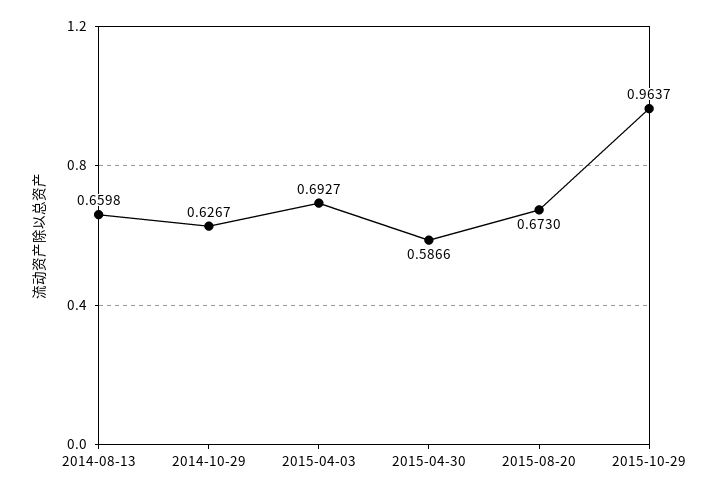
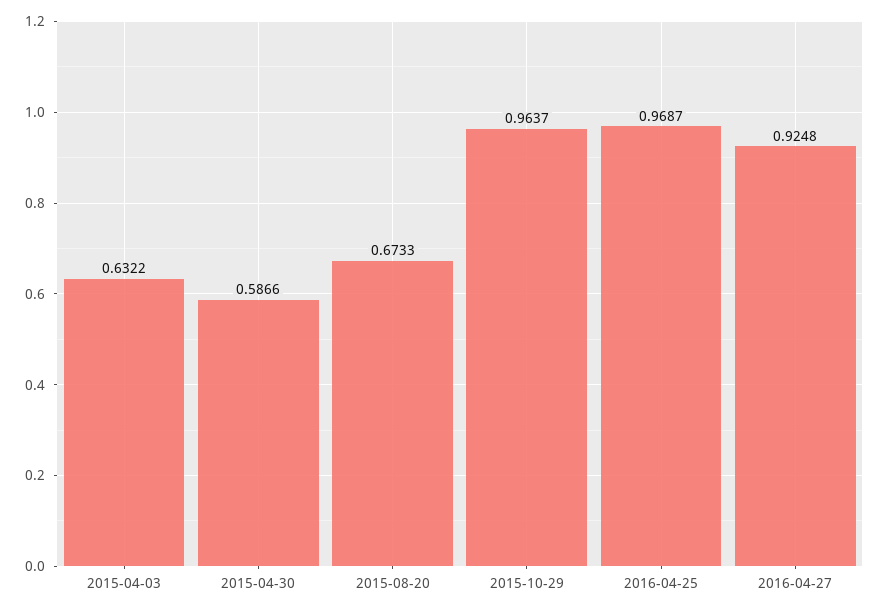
2014-08-13: 0.6598 -> none
2014-10-29: 0.6267 -> none
2015-04-03: 0.6927 -> 0.6322
2015-08-20: 0.673 -> 0.6733
2016-04-25: none -> 0.9687
2016-04-27: none -> 0.9248

